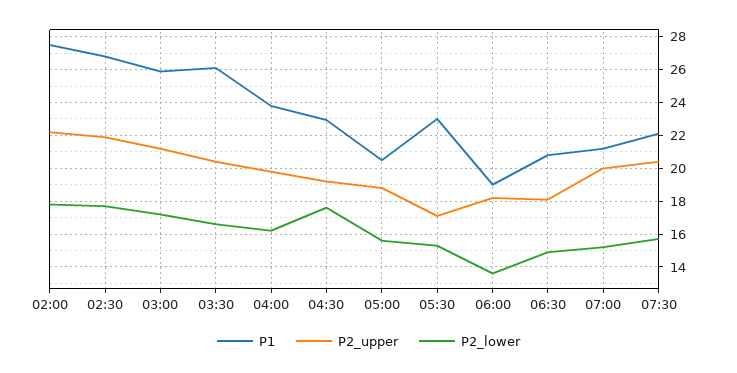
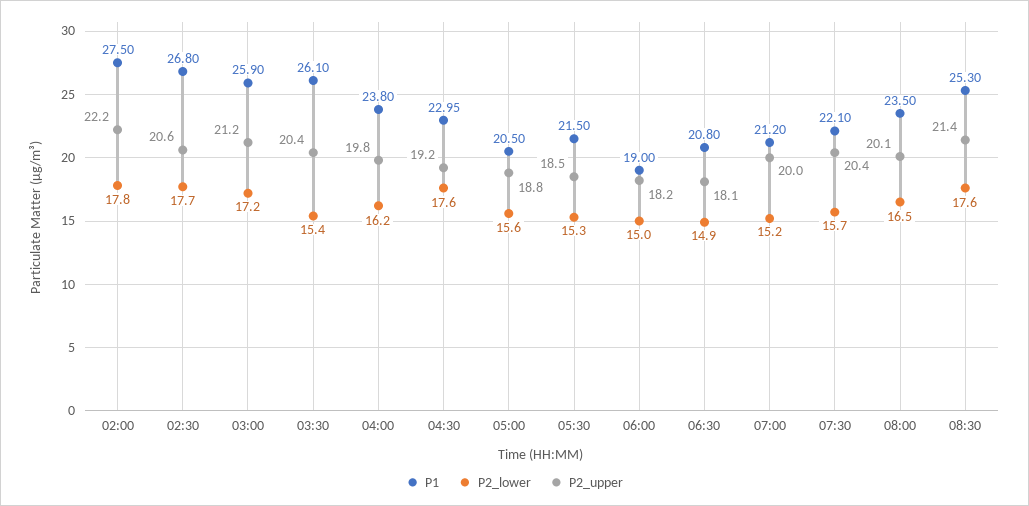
P2_upper, 02:30: 22 -> 20.6
P2_lower, 03:30: 16.5 -> 15.4
P1, 05:30: 23 -> 21.5
P2_upper, 05:30: 17 -> 18.5
P2_lower, 06:00: 13.5 -> 15
P1, 08:00: none -> 23.5
P2_lower, 08:00: none -> 16.5
P2_upper, 08:00: none -> 20.1
P1, 08:30: none -> 25.3
P2_lower, 08:30: none -> 17.6
P2_upper, 08:30: none -> 21.4

